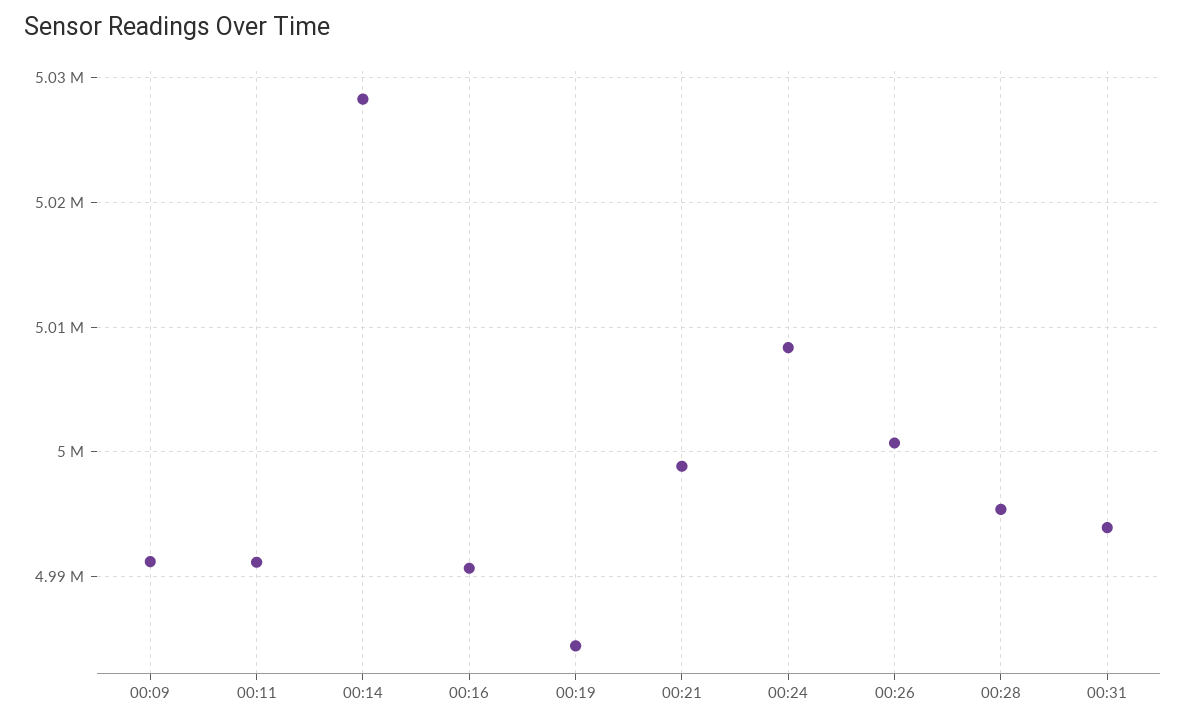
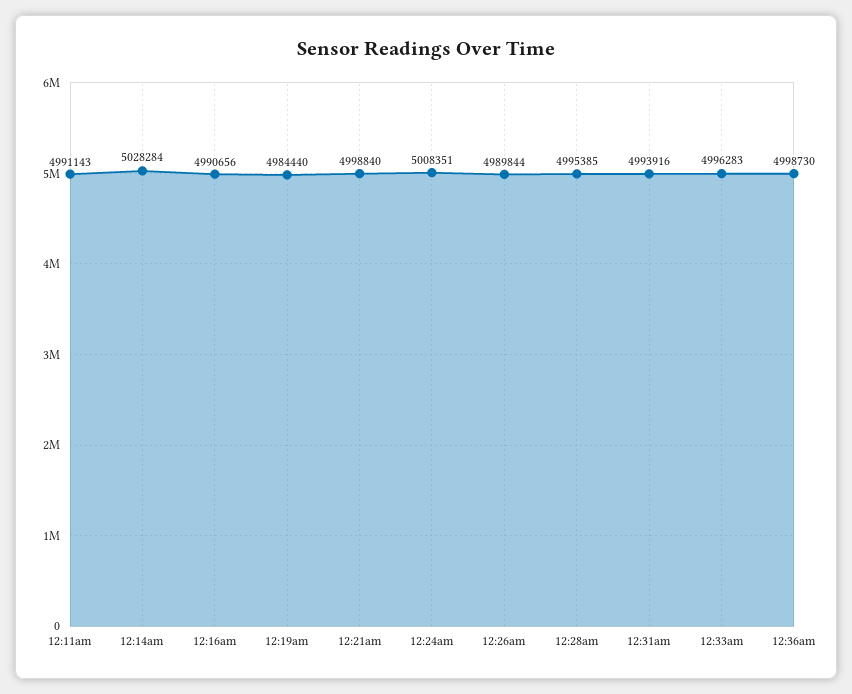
00:09: 4991000 -> none
00:26: 5001000 -> 4989844
12:33am: none -> 4996283
12:36am: none -> 4998730

